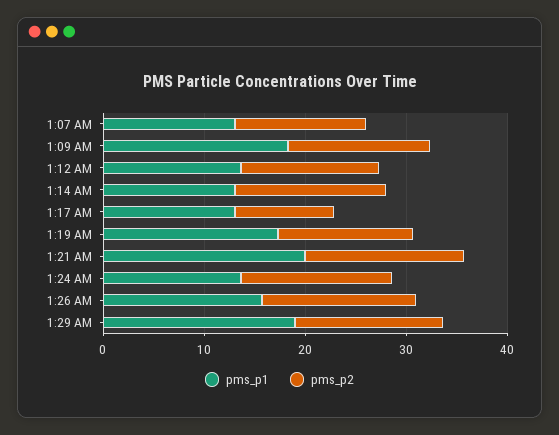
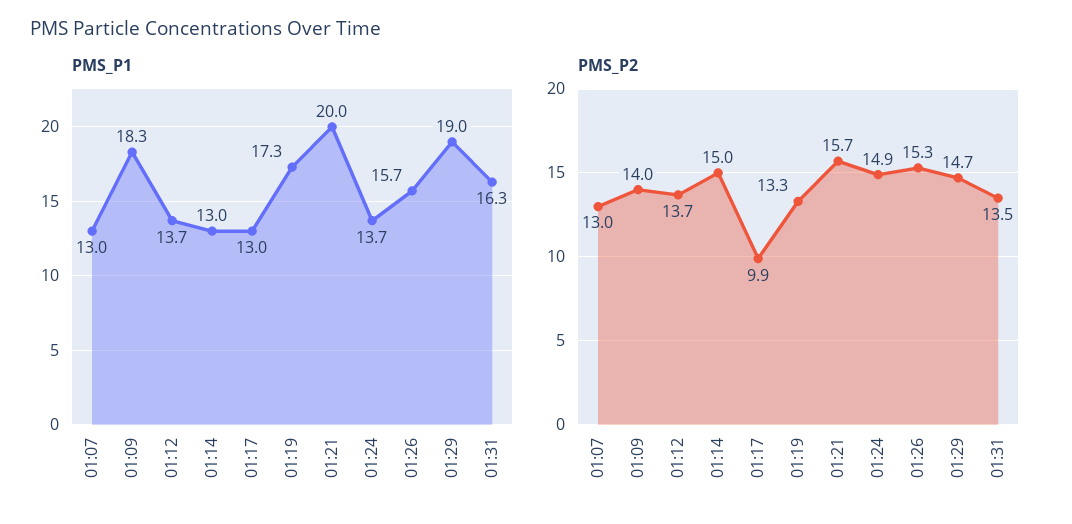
pms_p1, 01:31: none -> 16.3
pms_p2, 01:31: none -> 13.5

